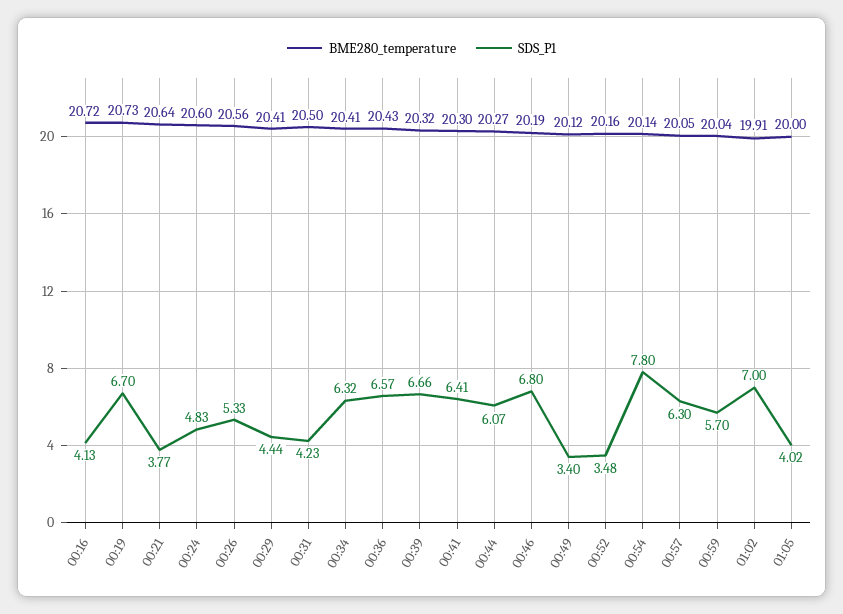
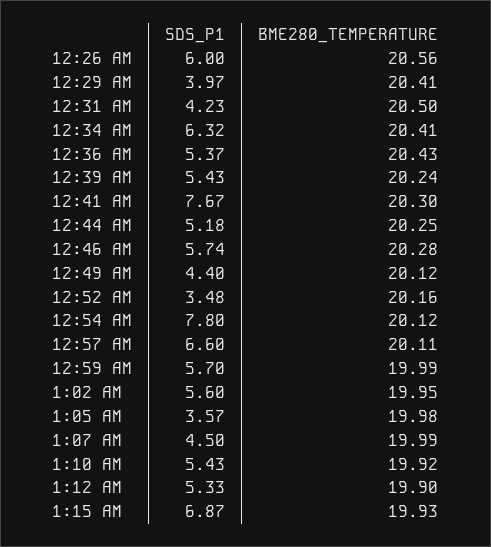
BME280_temperature, 00:16: 20.72 -> none
SDS_P1, 00:16: 4.13 -> none
BME280_temperature, 00:19: 20.73 -> none
SDS_P1, 00:19: 6.7 -> none
BME280_temperature, 00:21: 20.64 -> none
SDS_P1, 00:21: 3.77 -> none
BME280_temperature, 00:24: 20.6 -> none
SDS_P1, 00:24: 4.83 -> none
SDS_P1, 00:26: 5.33 -> 6
SDS_P1, 00:29: 4.44 -> 3.97
SDS_P1, 00:36: 6.57 -> 5.37
BME280_temperature, 00:39: 20.32 -> 20.24
SDS_P1, 00:39: 6.66 -> 5.43
SDS_P1, 00:41: 6.41 -> 7.67
BME280_temperature, 00:44: 20.27 -> 20.25
SDS_P1, 00:44: 6.07 -> 5.18
BME280_temperature, 00:46: 20.19 -> 20.28
SDS_P1, 00:46: 6.8 -> 5.74
SDS_P1, 00:49: 3.4 -> 4.4
BME280_temperature, 00:54: 20.14 -> 20.12
BME280_temperature, 00:57: 20.05 -> 20.11
SDS_P1, 00:57: 6.3 -> 6.6
BME280_temperature, 00:59: 20.04 -> 19.99
BME280_temperature, 01:02: 19.91 -> 19.95
SDS_P1, 01:02: 7 -> 5.6
BME280_temperature, 01:05: 20 -> 19.98
SDS_P1, 01:05: 4.02 -> 3.57
SDS_P1, 1:07 AM: none -> 4.5
BME280_temperature, 1:07 AM: none -> 19.99
SDS_P1, 1:10 AM: none -> 5.43
BME280_temperature, 1:10 AM: none -> 19.92
SDS_P1, 1:12 AM: none -> 5.33
BME280_temperature, 1:12 AM: none -> 19.9
SDS_P1, 1:15 AM: none -> 6.87
BME280_temperature, 1:15 AM: none -> 19.93

